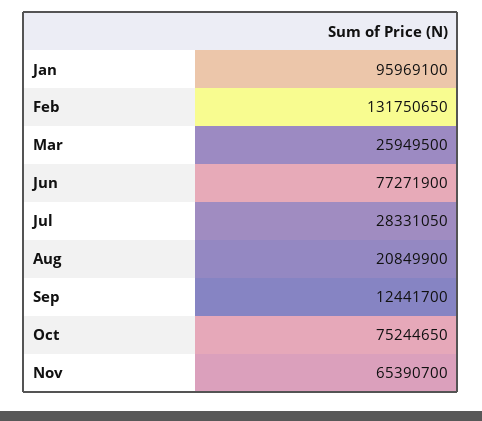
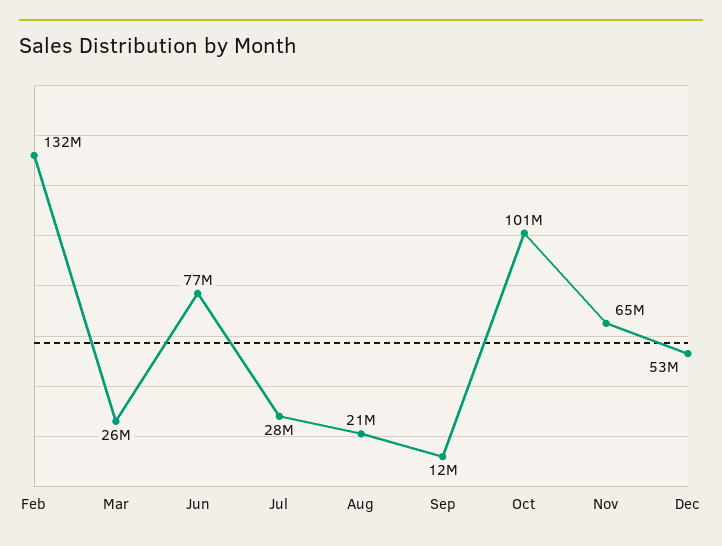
Jan: 95969100 -> none
Oct: 75244650 -> 101000000
Dec: none -> 53000000

